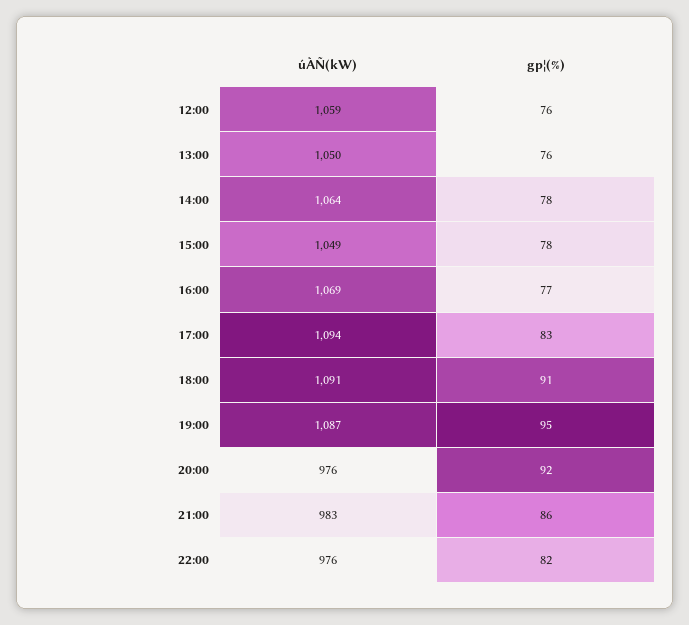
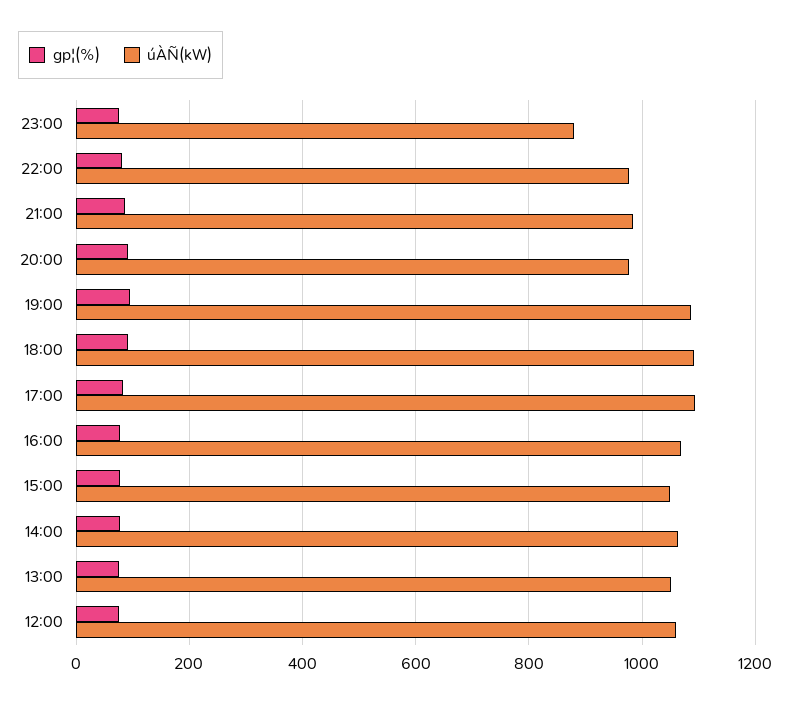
gp¦(%), 23:00: none -> 80
úÀÑ(kW), 23:00: none -> 880

